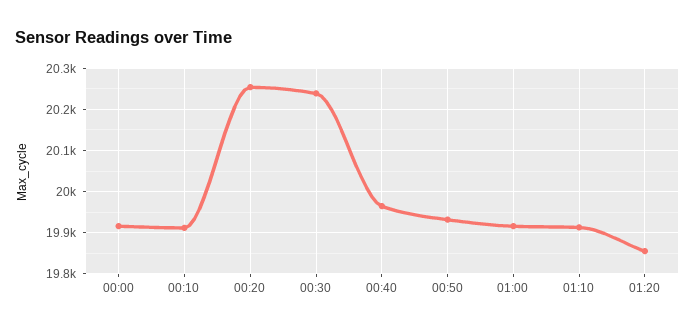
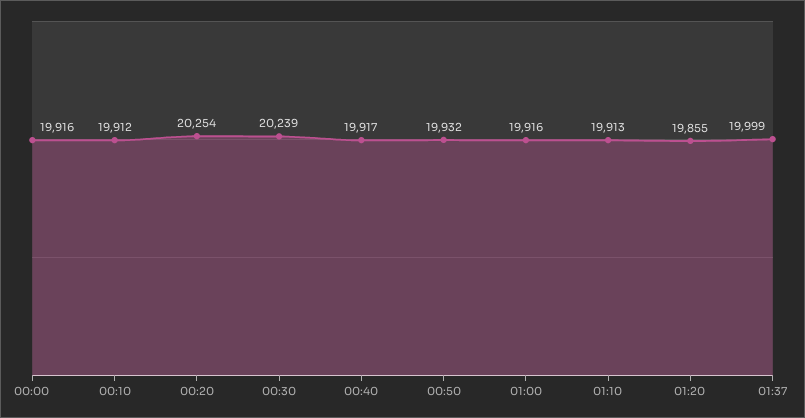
00:40: 19960 -> 19917
01:37: none -> 19999

